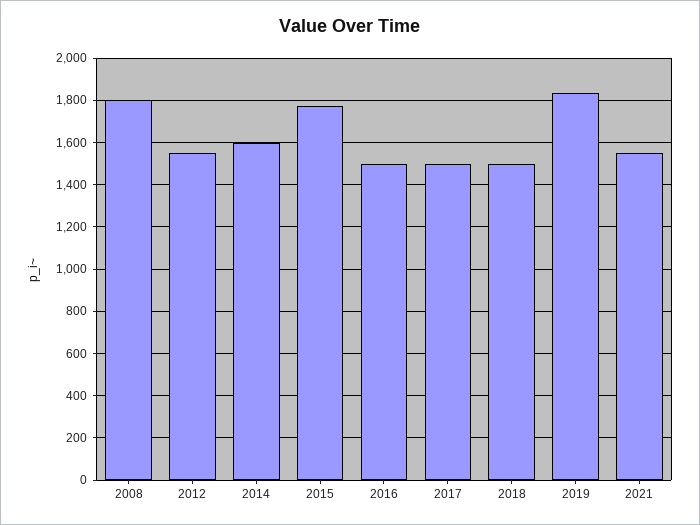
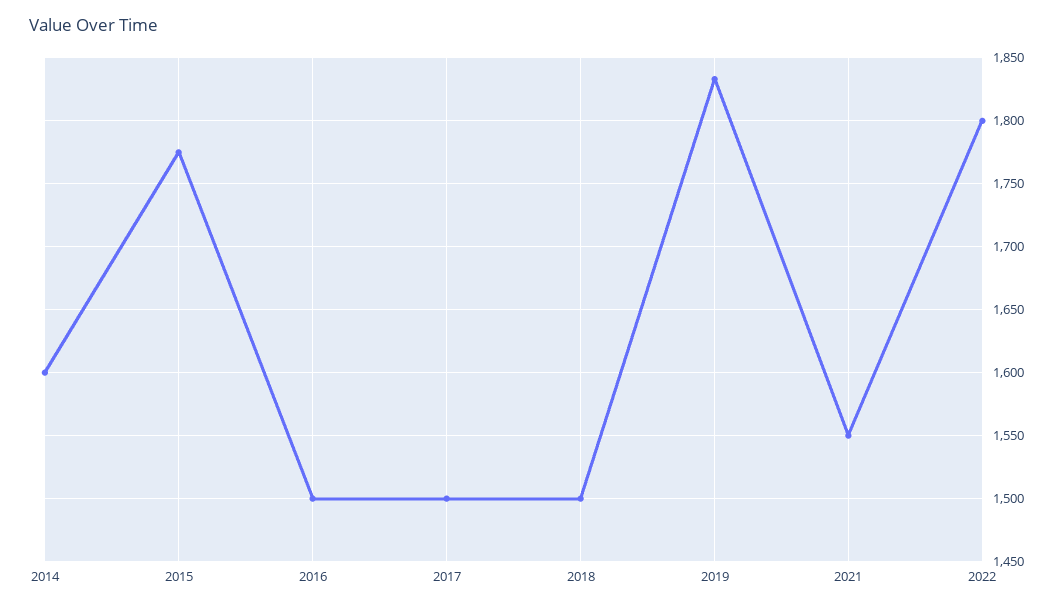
2008: 1800 -> none
2012: 1550 -> none
2022: none -> 1800

